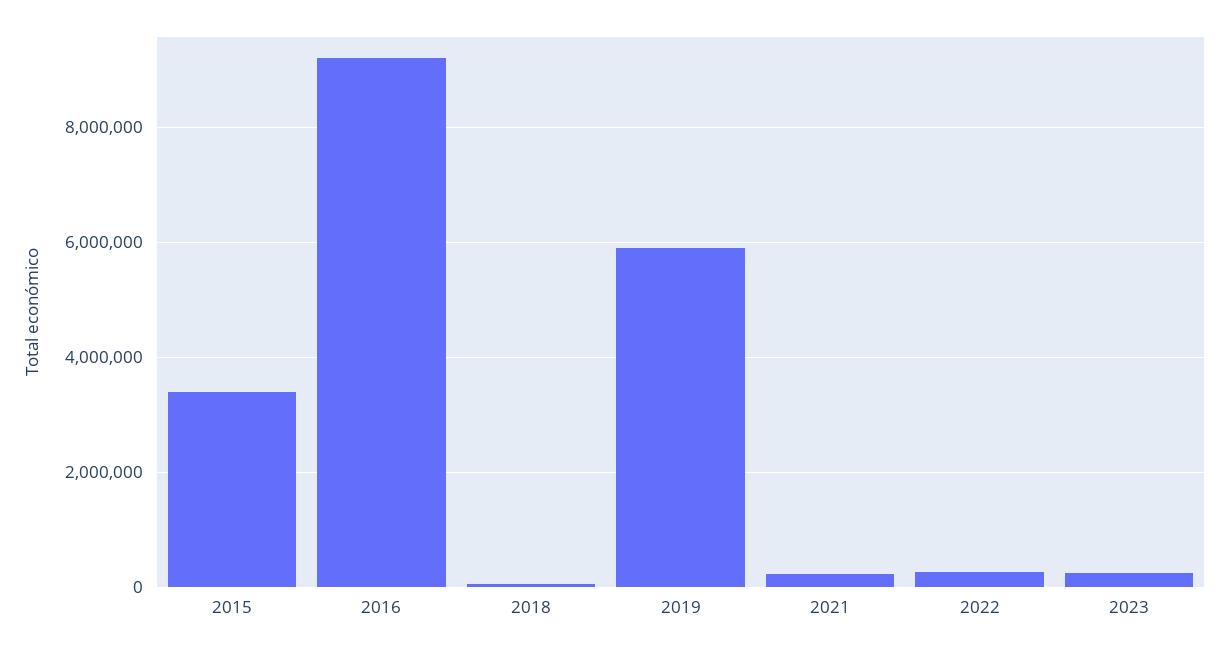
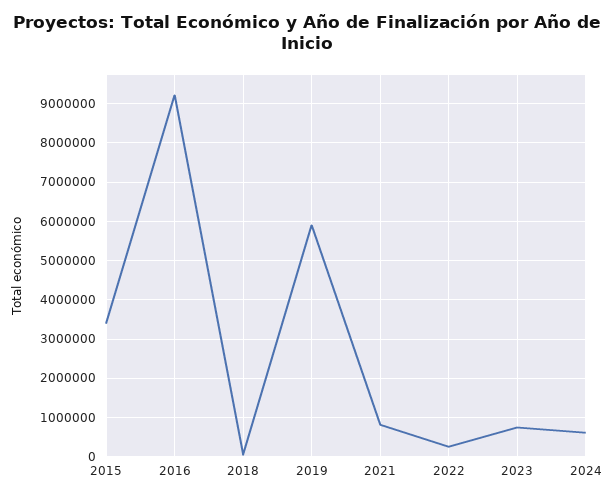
2021: 200000 -> 800000
2023: 200000 -> 800000
2024: none -> 600000

